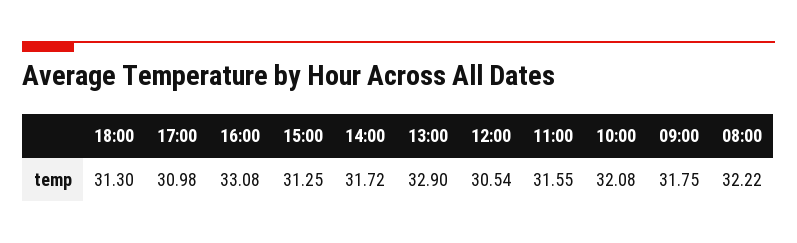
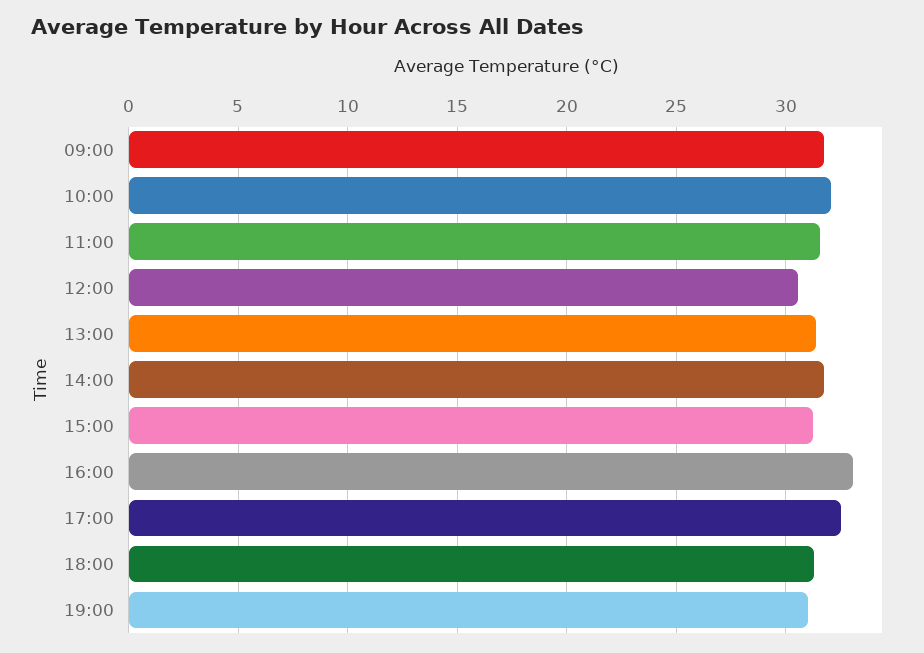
17:00: 30.98 -> 32.5
13:00: 32.9 -> 31.5
08:00: 32.22 -> none
19:00: none -> 31

